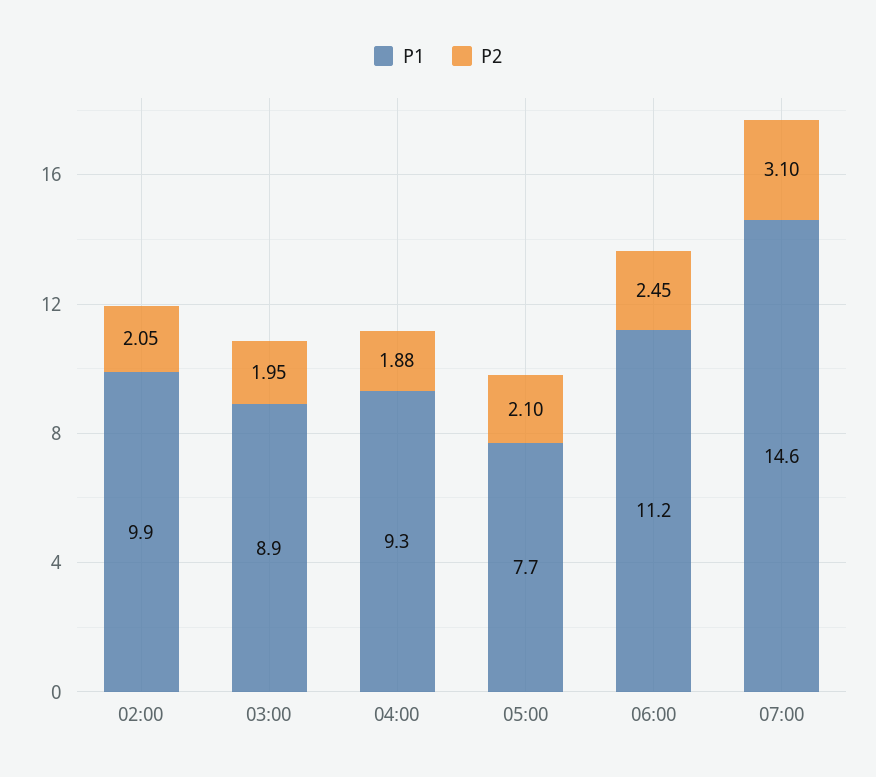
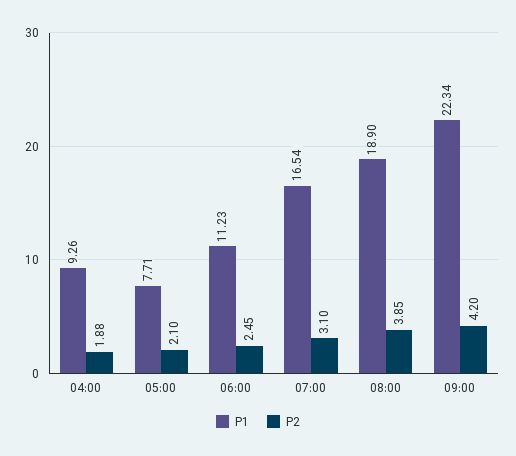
P1, 02:00: 9.9 -> none
P2, 02:00: 2.05 -> none
P1, 03:00: 8.9 -> none
P2, 03:00: 1.95 -> none
P1, 07:00: 14.6 -> 16.54
P1, 08:00: none -> 18.9
P2, 08:00: none -> 3.85
P1, 09:00: none -> 22.34
P2, 09:00: none -> 4.2

